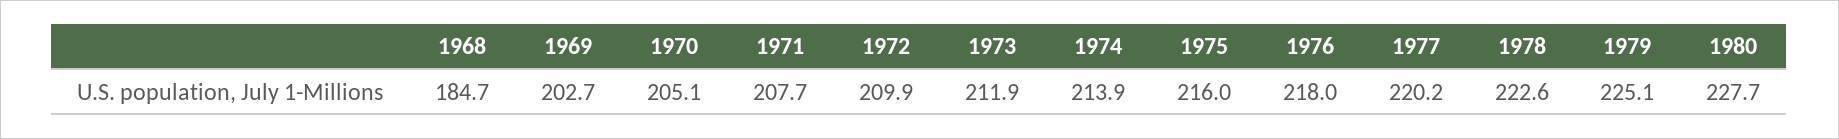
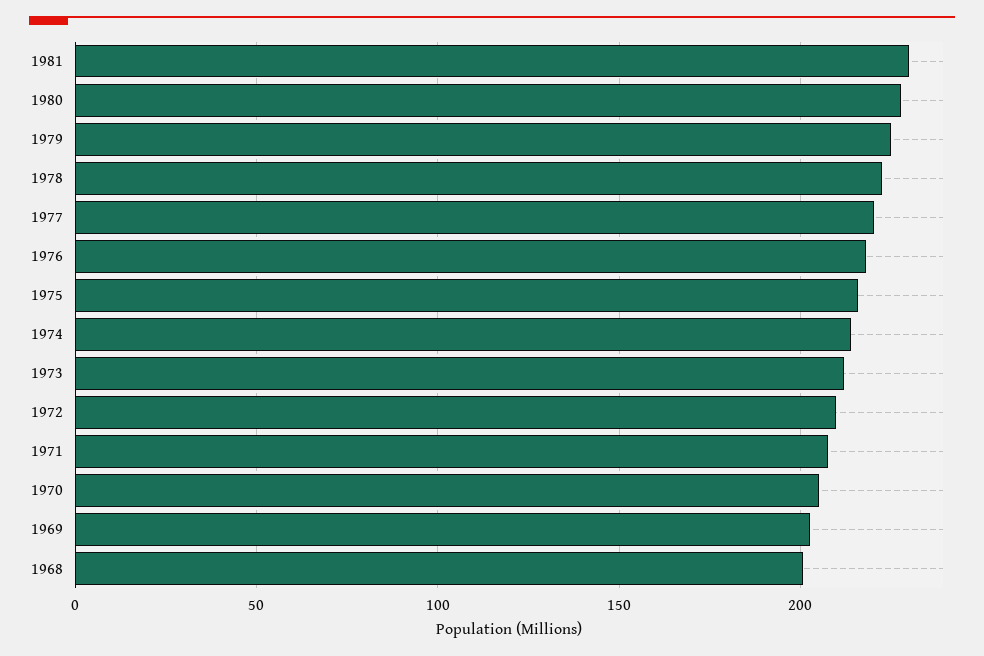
1968: 184.7 -> 200
1981: none -> 230

